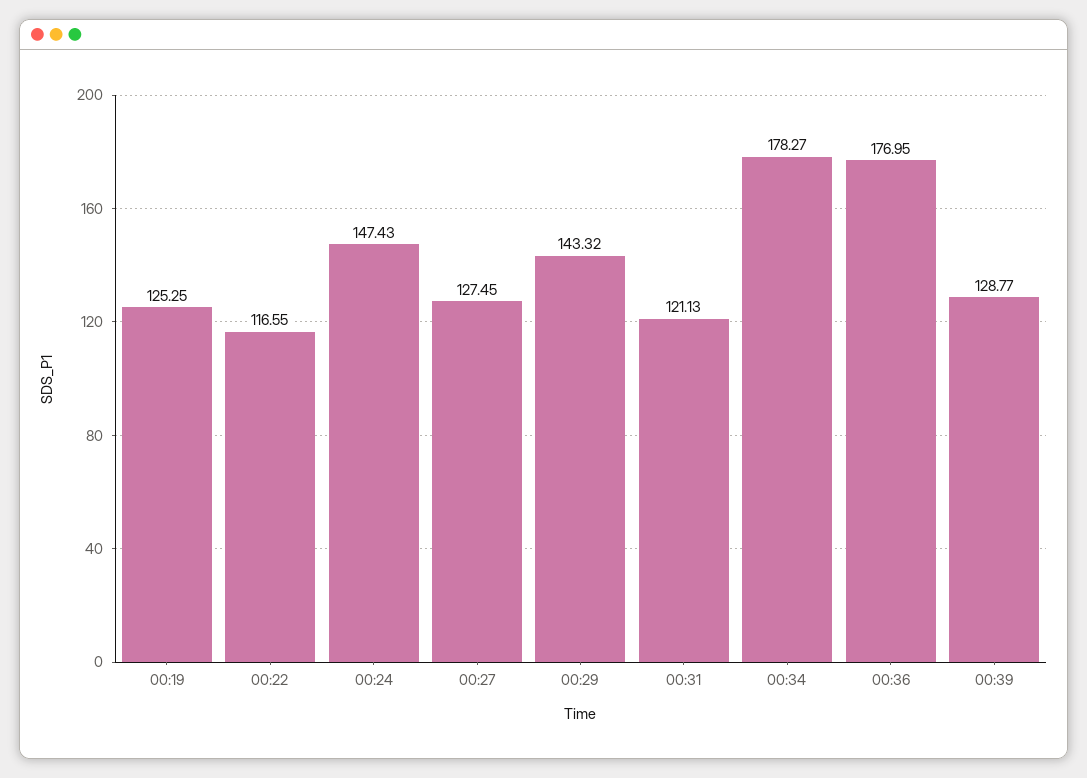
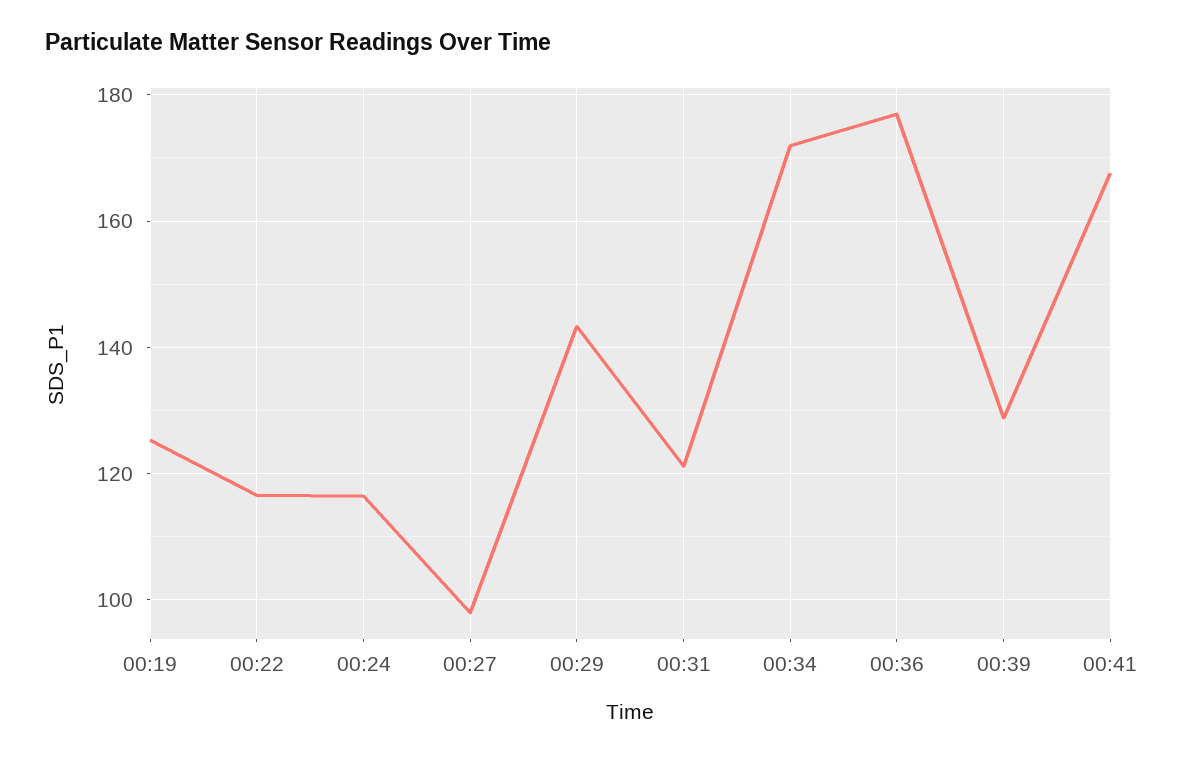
00:24: 147.43 -> 116
00:27: 127.45 -> 98
00:34: 178.27 -> 172
00:41: none -> 168

